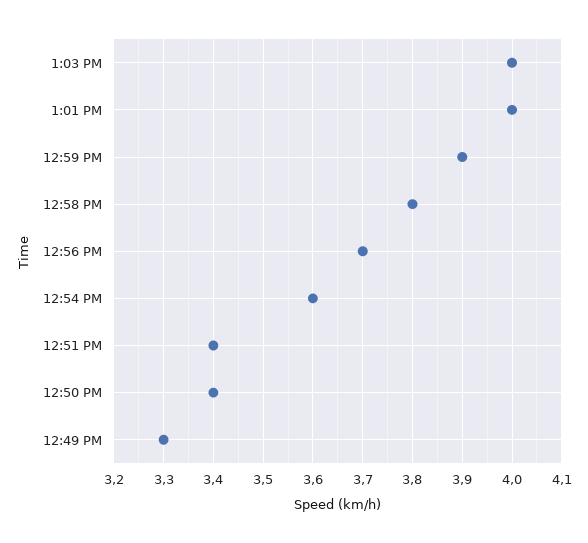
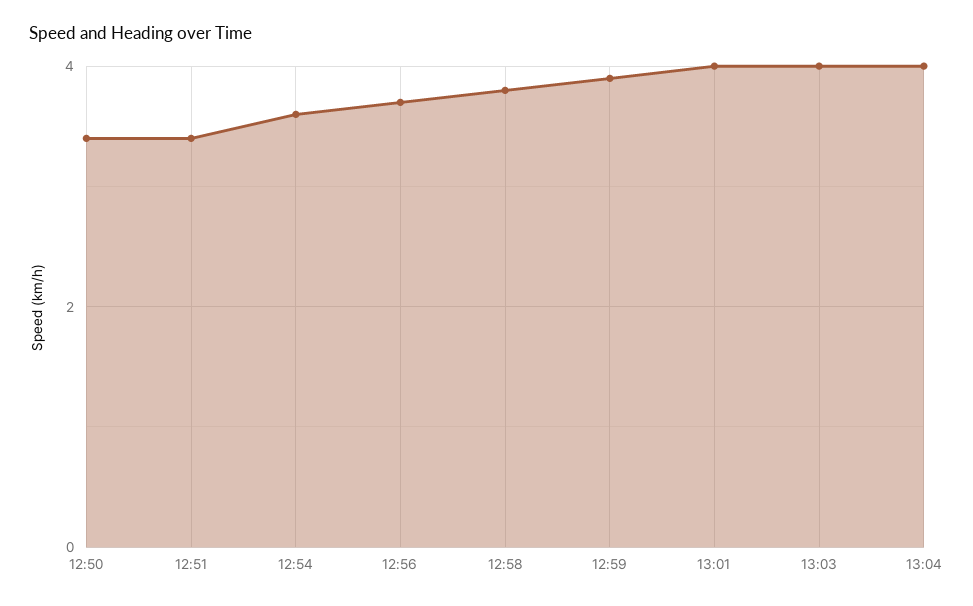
12:49 PM: 3.3 -> none
13:04: none -> 4

